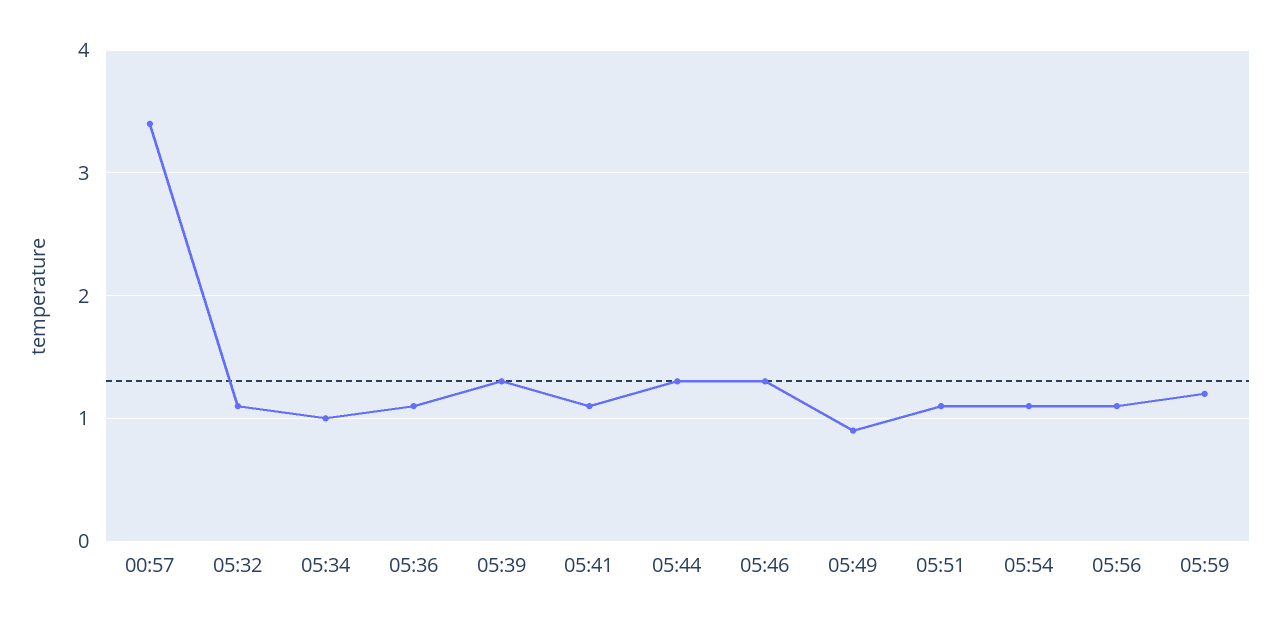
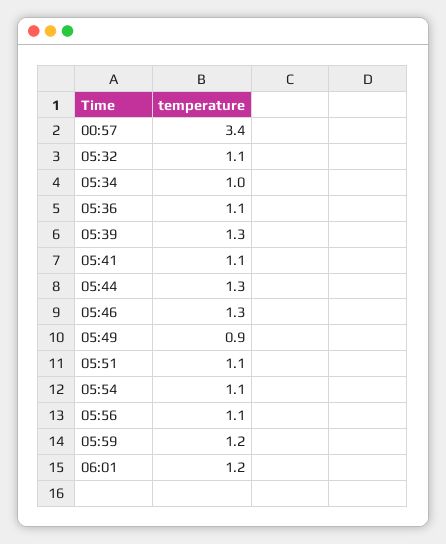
06:01: none -> 1.2

